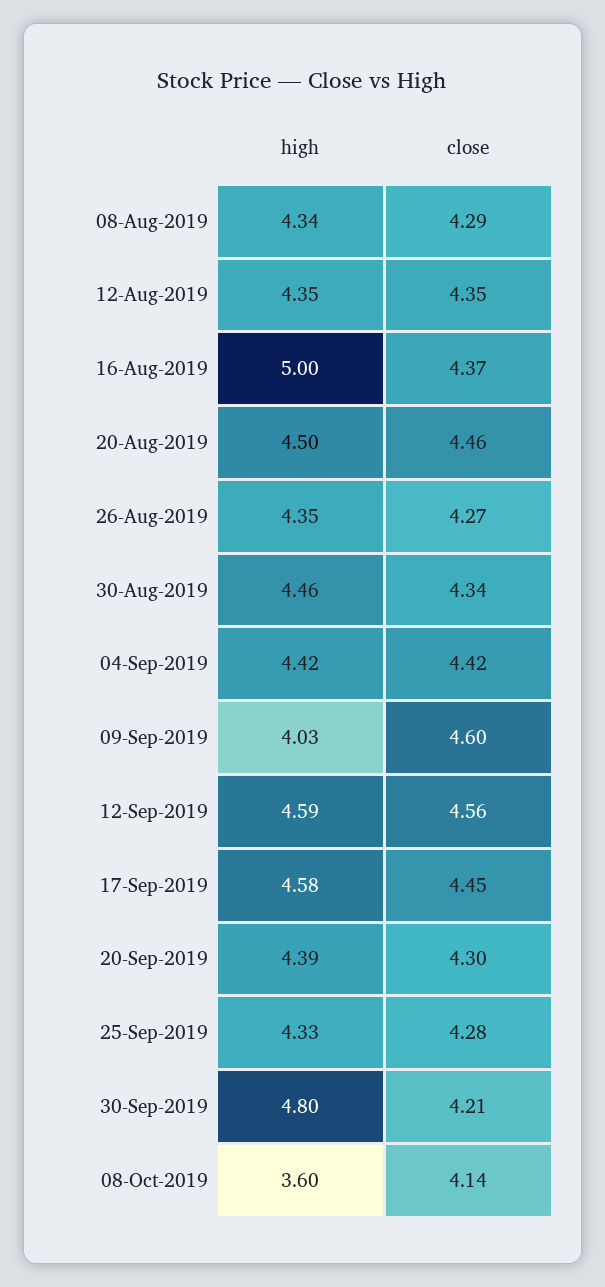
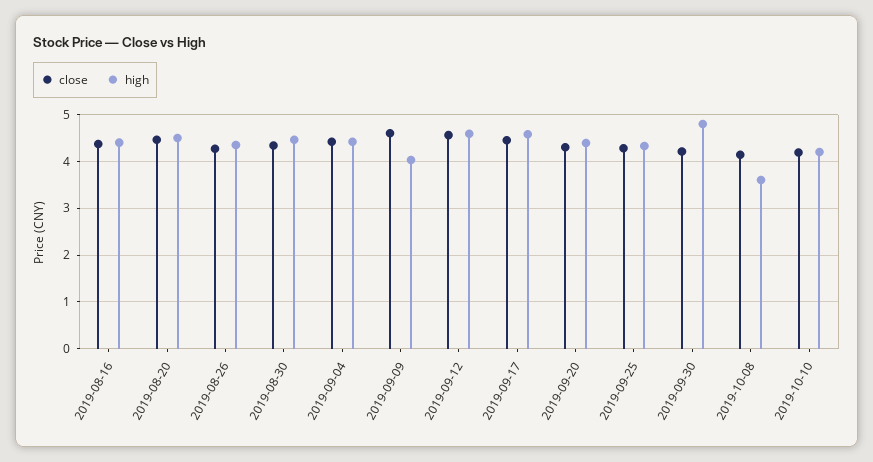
high, 08-Aug-2019: 4.34 -> none
close, 08-Aug-2019: 4.29 -> none
high, 12-Aug-2019: 4.35 -> none
close, 12-Aug-2019: 4.35 -> none
high, 16-Aug-2019: 5 -> 4.4
close, 2019-10-10: none -> 4.2
high, 2019-10-10: none -> 4.2

